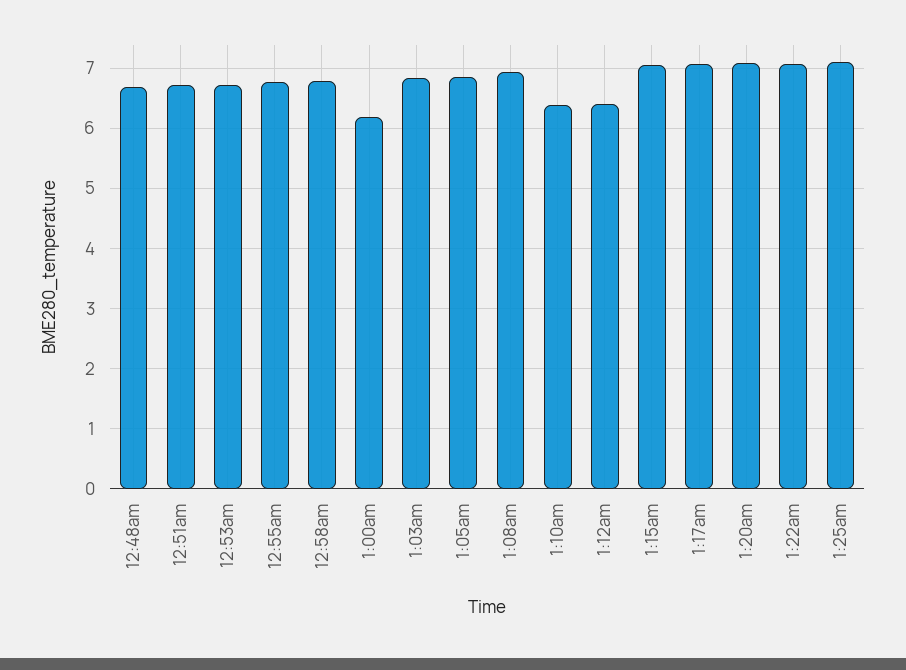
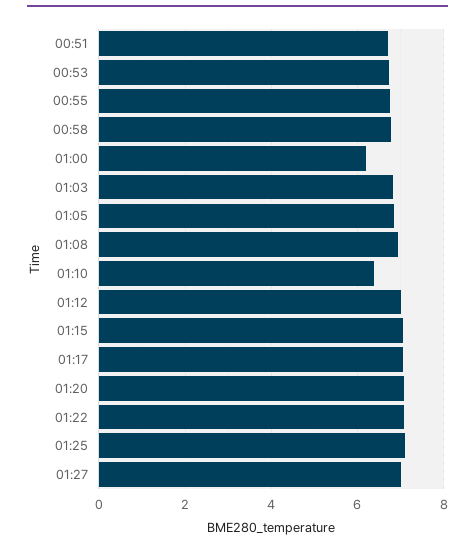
12:48am: 6.7 -> none
1:12am: 6.4 -> 7
01:27: none -> 7

